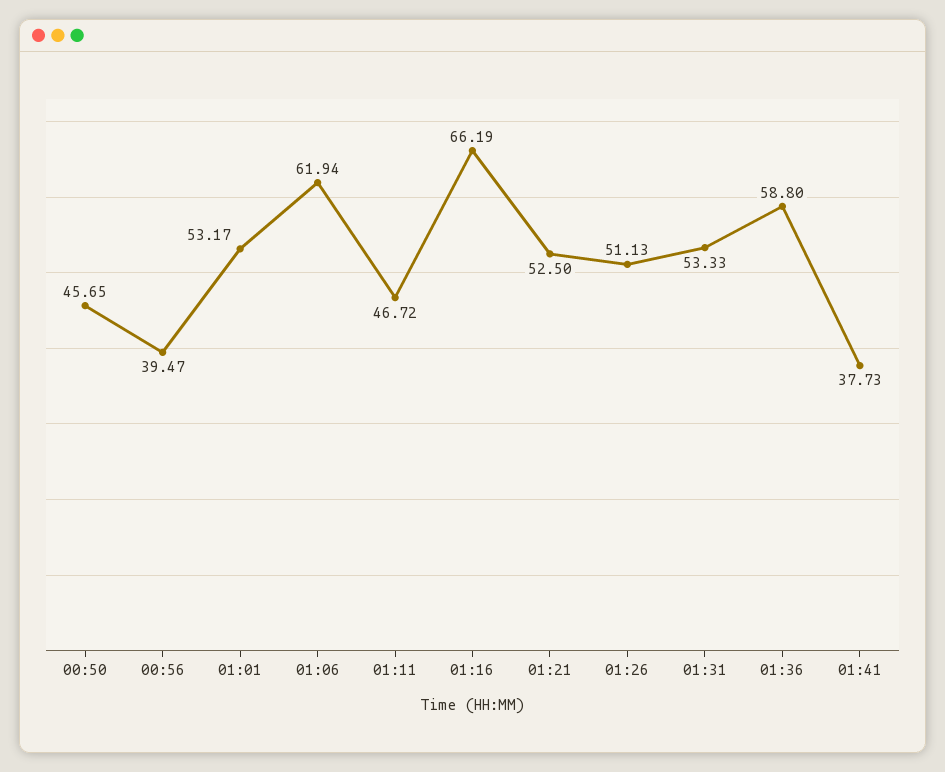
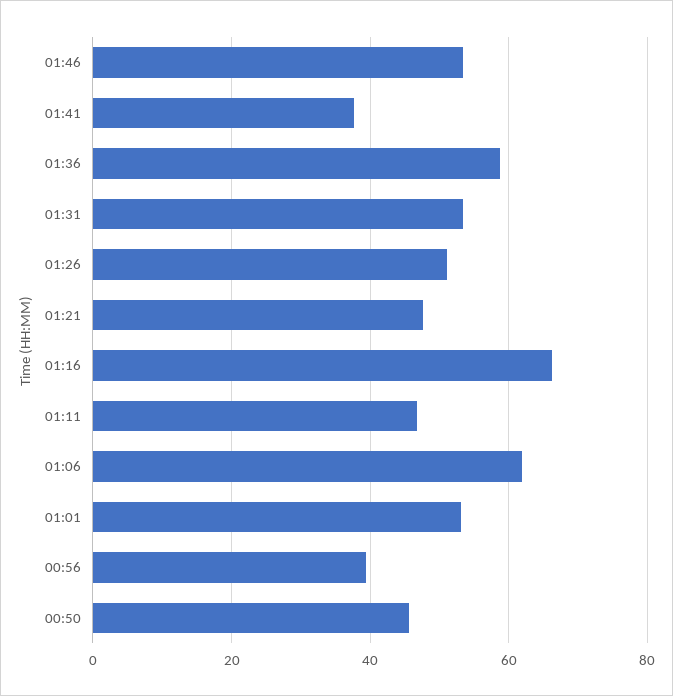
01:21: 52.5 -> 48
01:46: none -> 54

